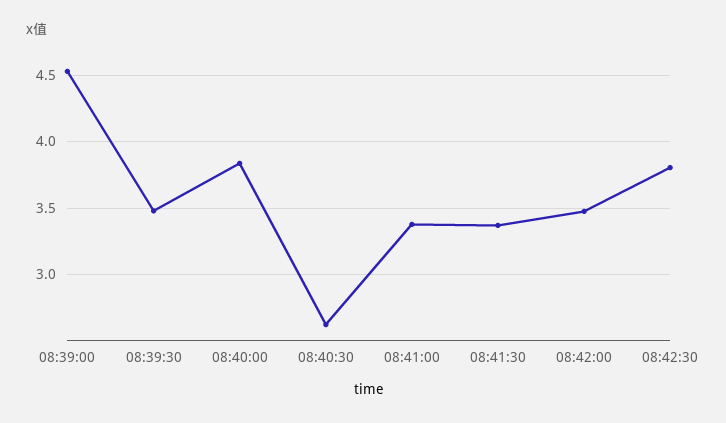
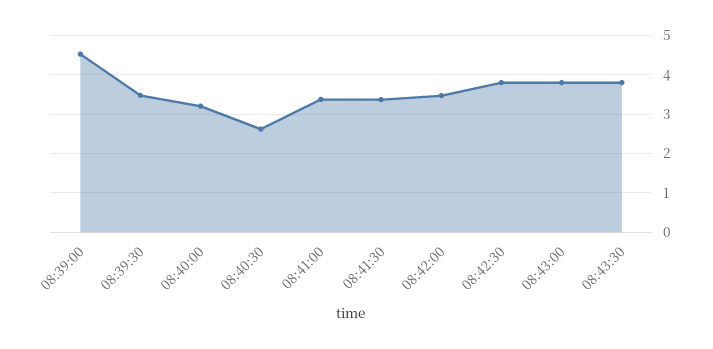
08:40:00: 3.85 -> 3.2
08:43:00: none -> 3.8
08:43:30: none -> 3.8

